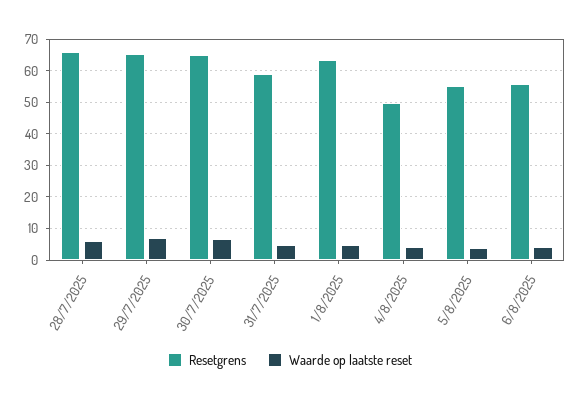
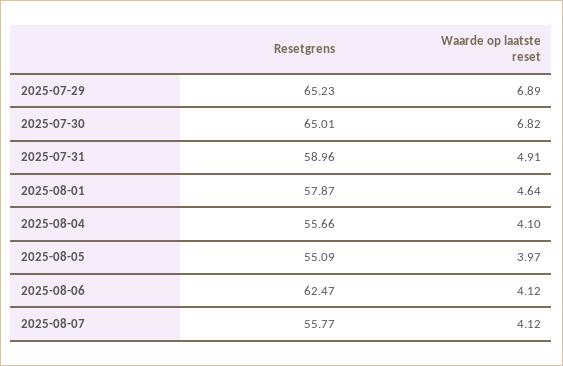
Resetgrens, 28/7/2025: 66 -> none
Waarde op laatste reset, 28/7/2025: 6 -> none
Resetgrens, 1/8/2025: 64 -> 57.87
Resetgrens, 4/8/2025: 50 -> 55.66
Resetgrens, 6/8/2025: 56 -> 62.47
Resetgrens, 2025-08-07: none -> 55.77
Waarde op laatste reset, 2025-08-07: none -> 4.12

